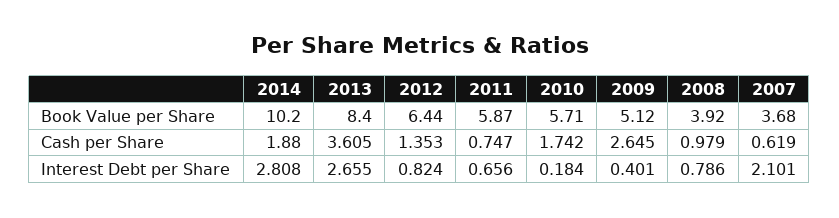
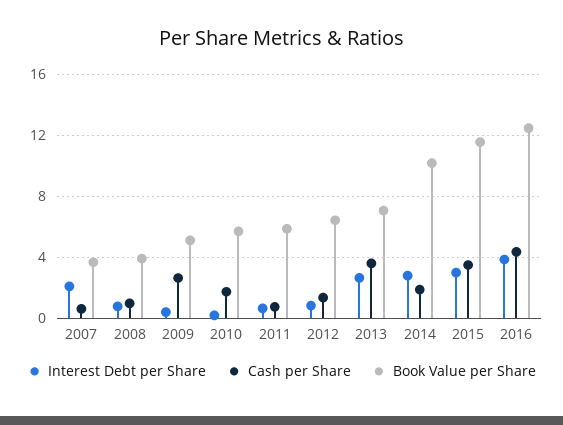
Book Value per Share, 2013: 8.4 -> 7
Interest Debt per Share, 2015: none -> 3
Cash per Share, 2015: none -> 3.5
Book Value per Share, 2015: none -> 11.5
Interest Debt per Share, 2016: none -> 4
Cash per Share, 2016: none -> 4.5
Book Value per Share, 2016: none -> 12.5

